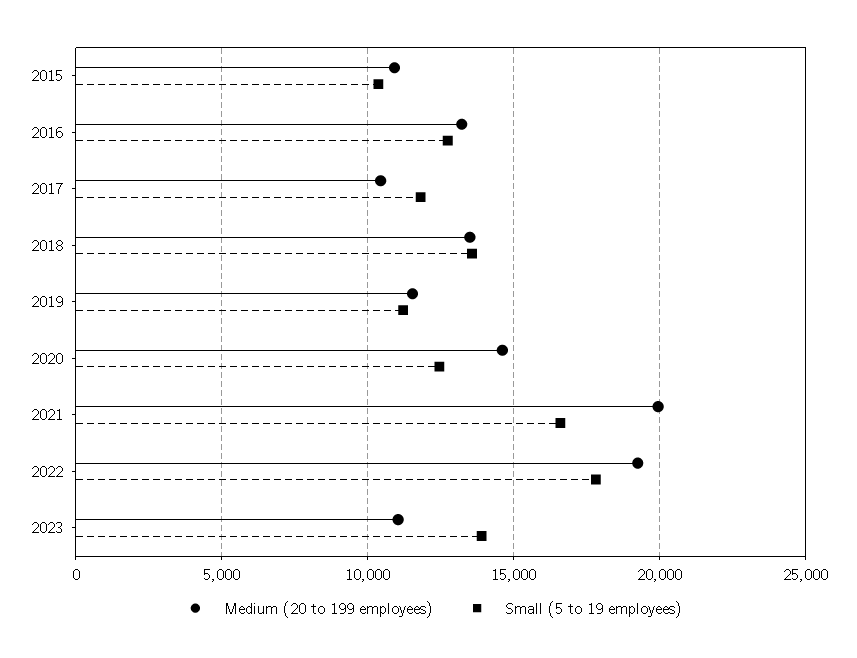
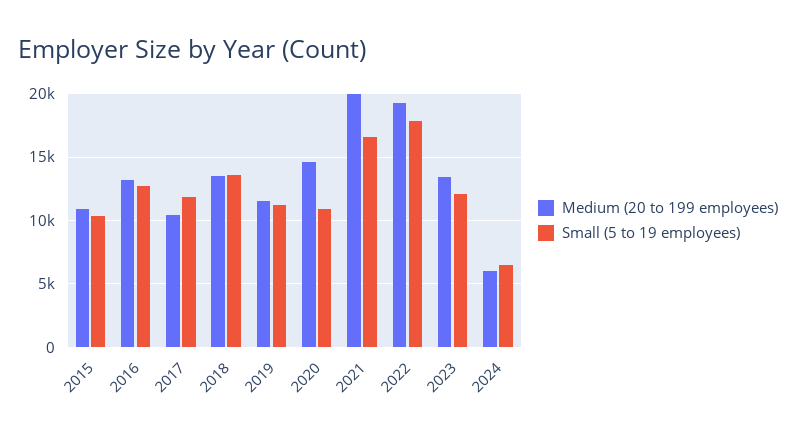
Small (5 to 19 employees), 2020: 12500 -> 11000
Medium (20 to 199 employees), 2023: 11000 -> 13500
Small (5 to 19 employees), 2023: 14000 -> 12000
Medium (20 to 199 employees), 2024: none -> 6000
Small (5 to 19 employees), 2024: none -> 6500

